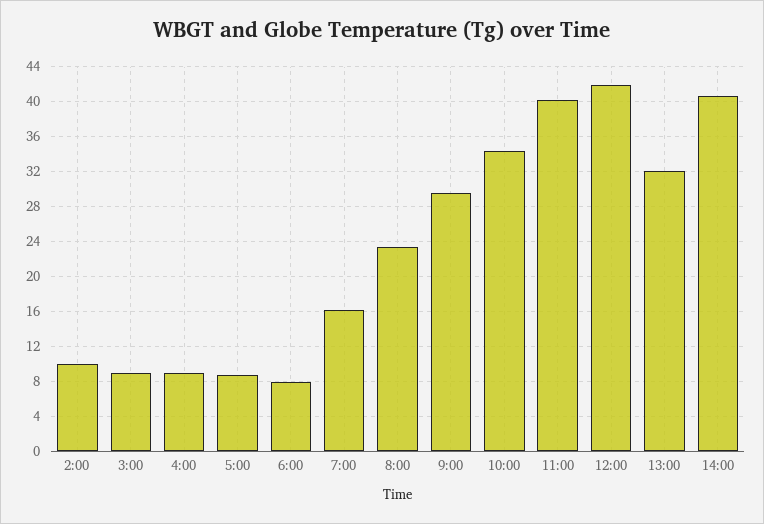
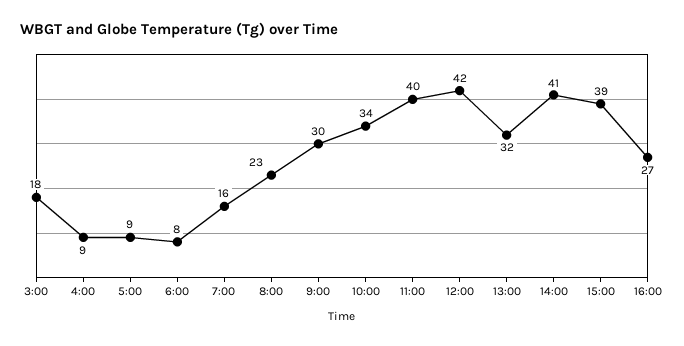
2:00: 10 -> none
3:00: 9 -> 18
15:00: none -> 39
16:00: none -> 27

